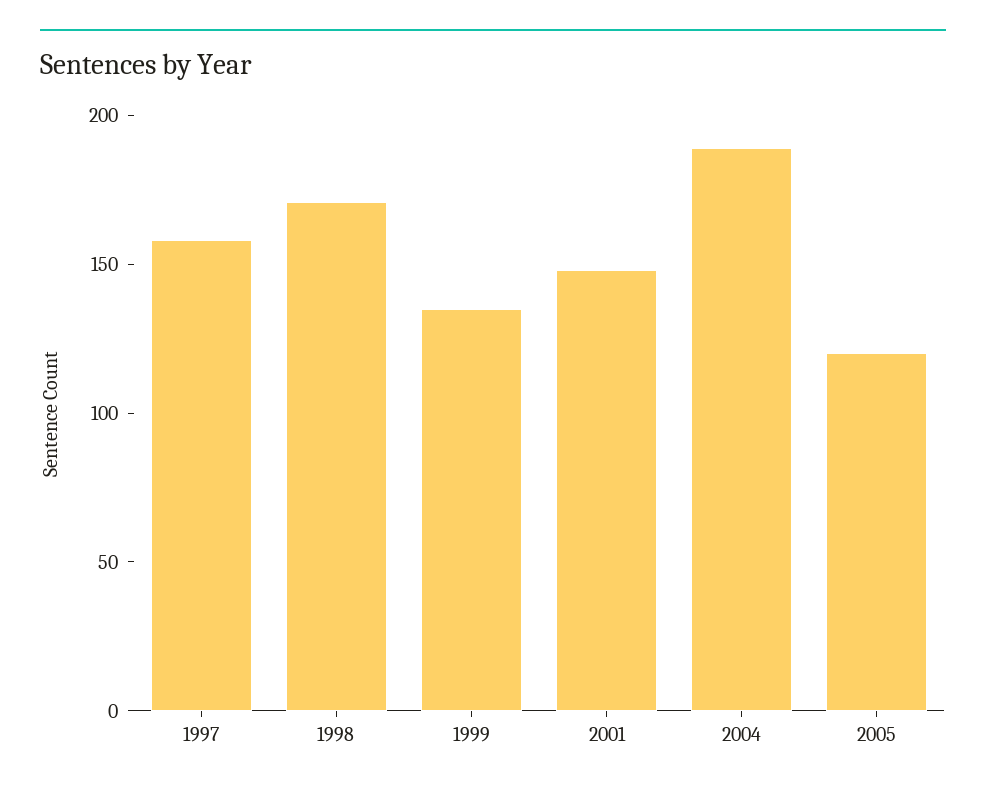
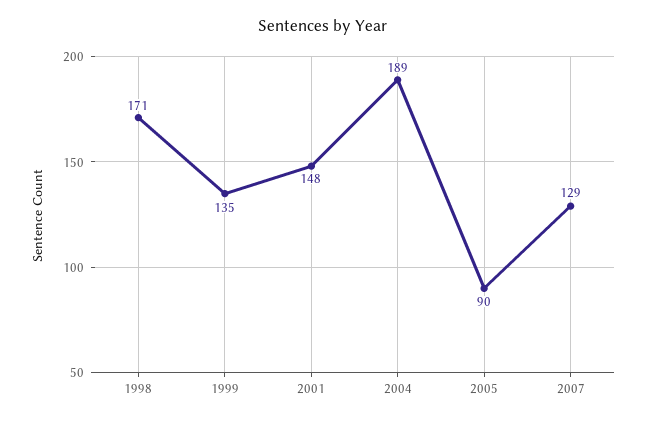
1997: 160 -> none
2005: 120 -> 90
2007: none -> 129

